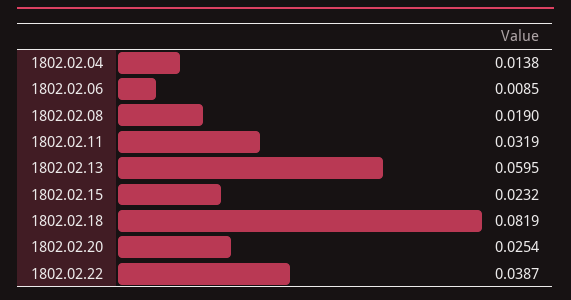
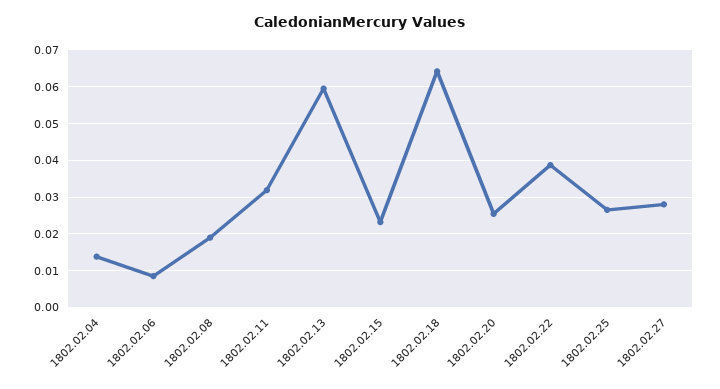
1802.02.18: 0.0819 -> 0.064
1802.02.25: none -> 0.026
1802.02.27: none -> 0.028

